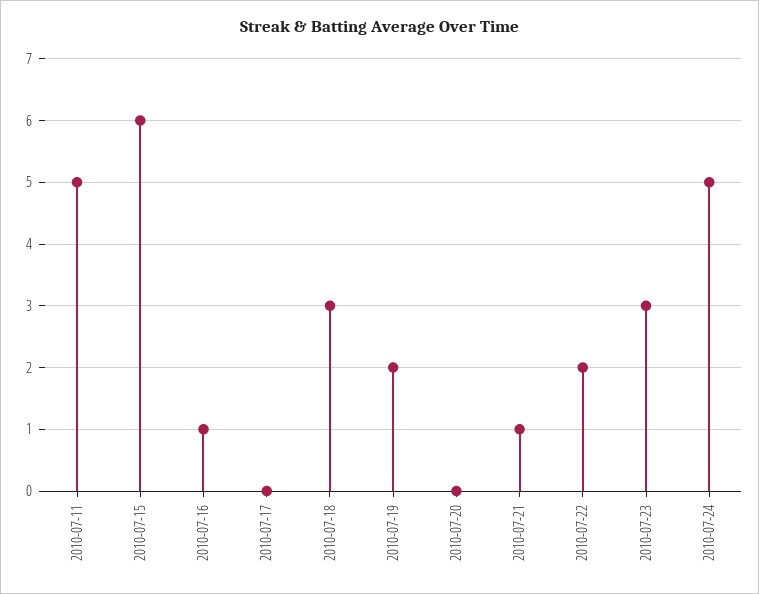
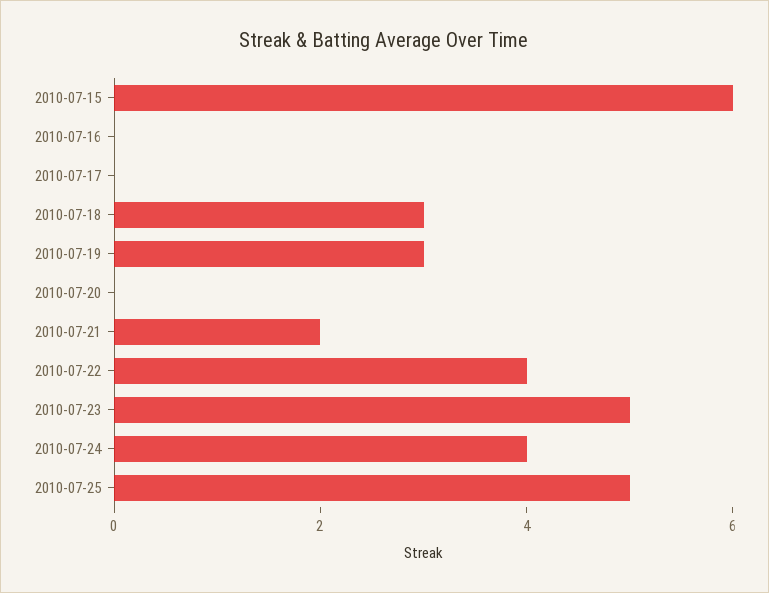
2010-07-11: 5 -> none
2010-07-16: 1 -> 0
2010-07-19: 2 -> 3
2010-07-21: 1 -> 2
2010-07-22: 2 -> 4
2010-07-23: 3 -> 5
2010-07-24: 5 -> 4
2010-07-25: none -> 5

